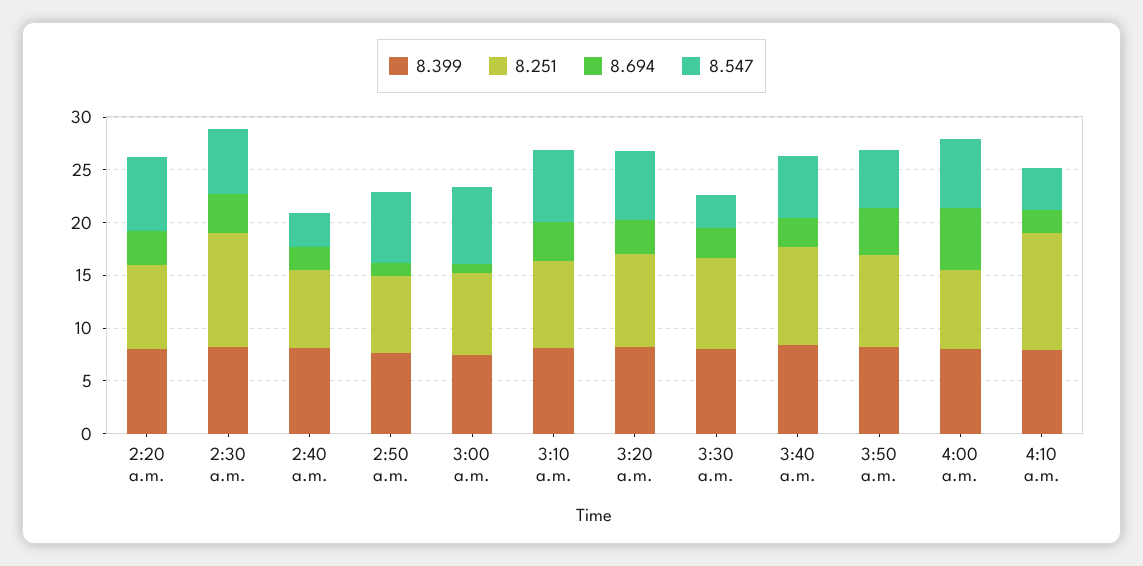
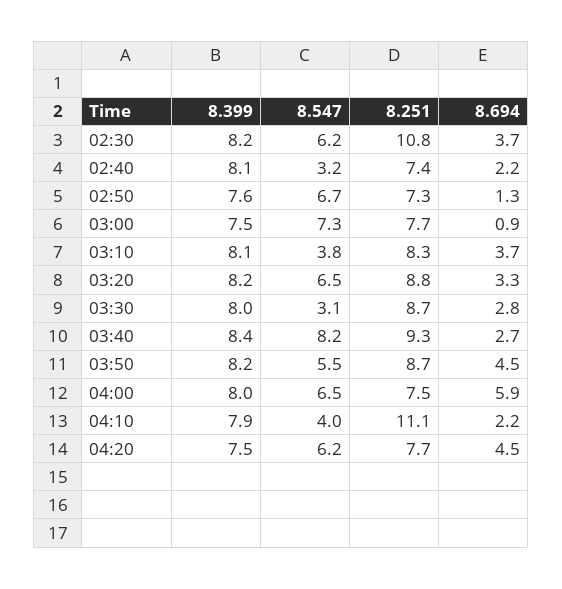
8.399, 2:20 a.m.: 8 -> none
8.251, 2:20 a.m.: 8 -> none
8.694, 2:20 a.m.: 3 -> none
8.547, 2:20 a.m.: 7 -> none
8.547, 3:10 a.m.: 7 -> 3.8
8.547, 3:40 a.m.: 6 -> 8.2
8.399, 04:20: none -> 7.5
8.547, 04:20: none -> 6.2
8.251, 04:20: none -> 7.7
8.694, 04:20: none -> 4.5

